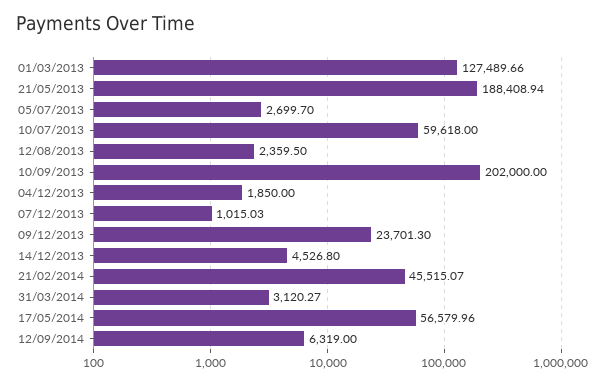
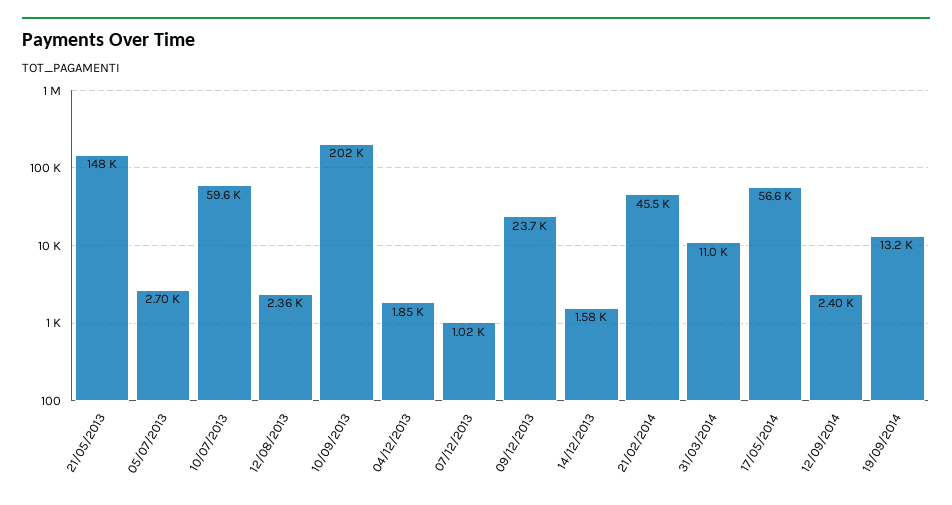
01/03/2013: 127489.66 -> none
21/05/2013: 188408.94 -> 148000
14/12/2013: 4526.8 -> 1580
31/03/2014: 3120.27 -> 11000
12/09/2014: 6319 -> 2400
19/09/2014: none -> 13200

